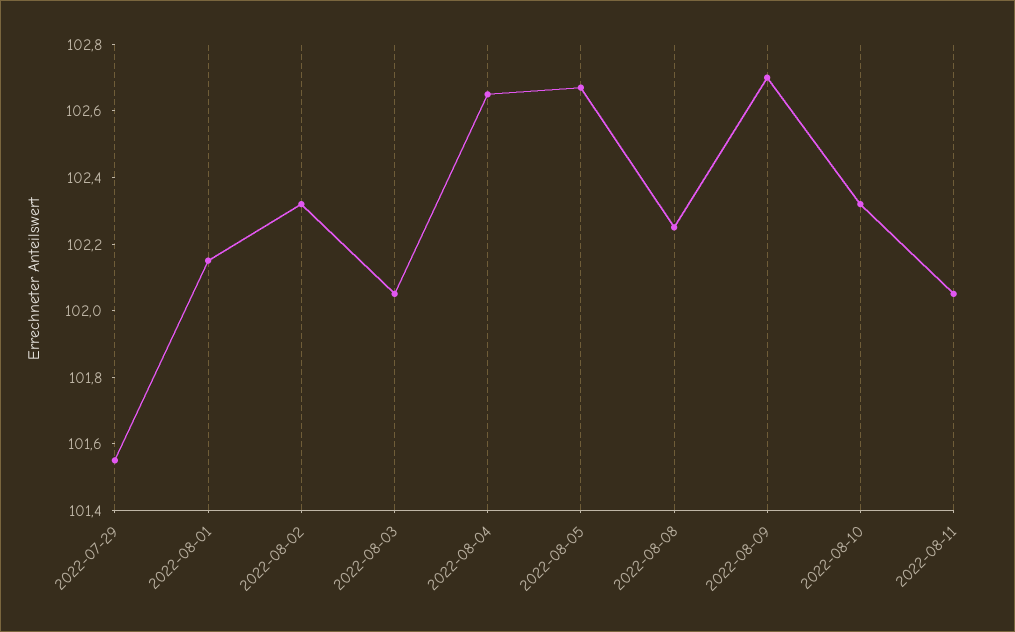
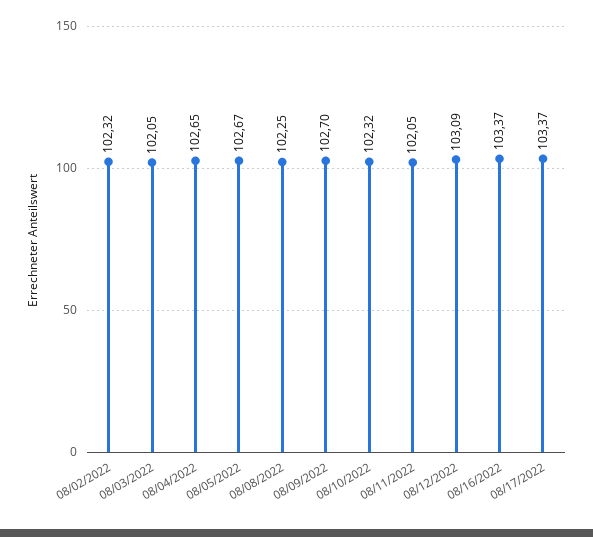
2022-07-29: 101.55 -> none
2022-08-01: 102.15 -> none
08/12/2022: none -> 103.09
08/16/2022: none -> 103.37
08/17/2022: none -> 103.37

